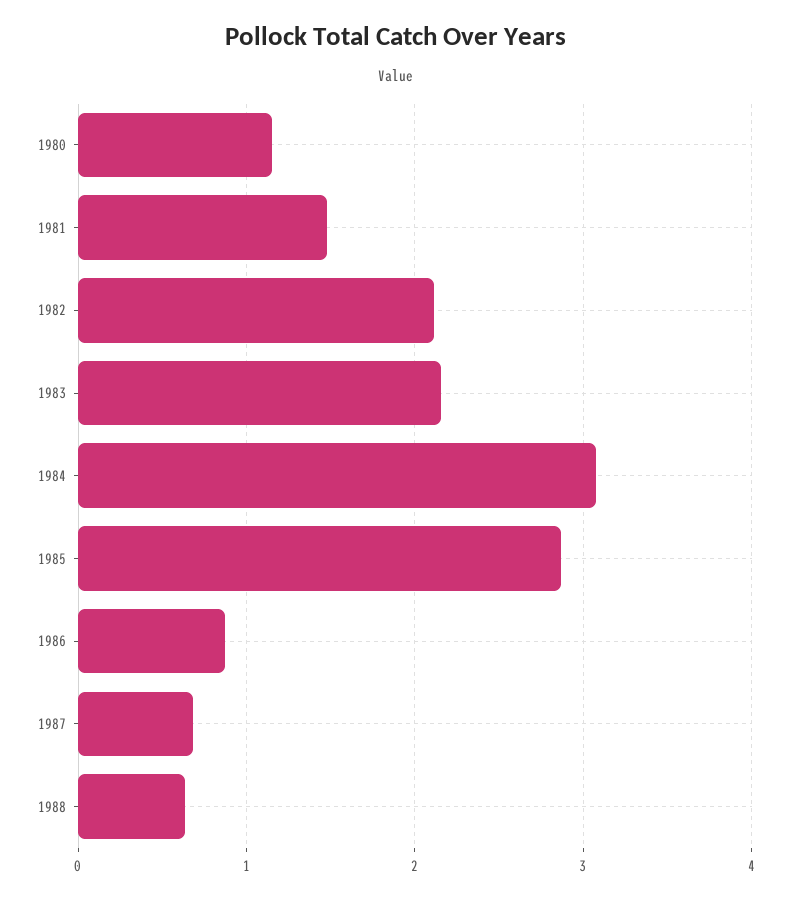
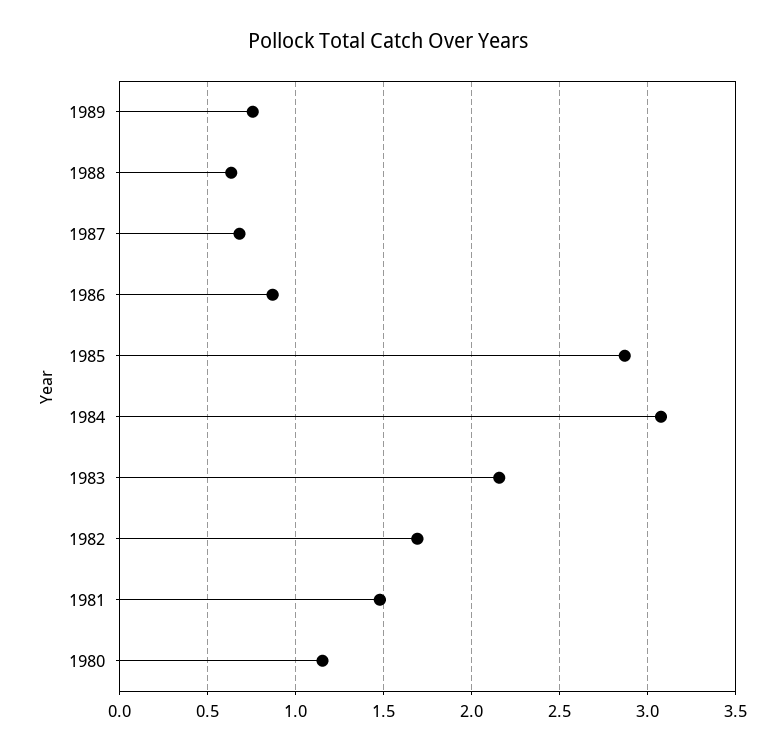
1982: 2.1 -> 1.7
1989: none -> 0.75

